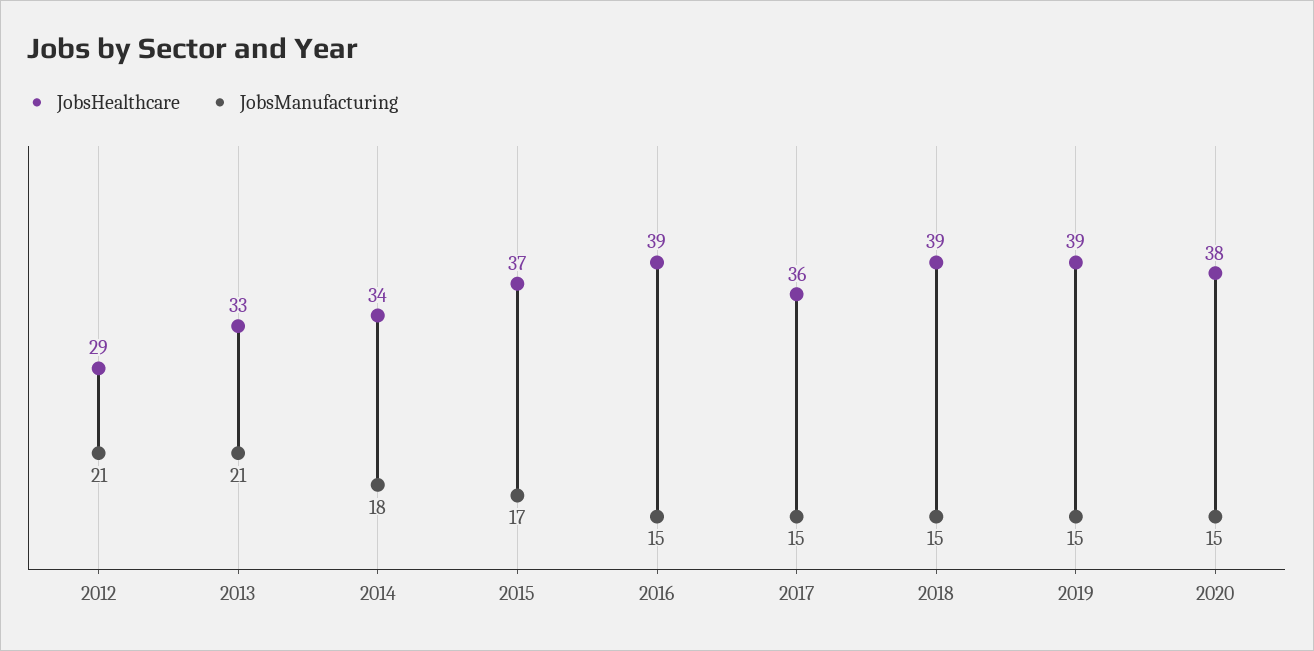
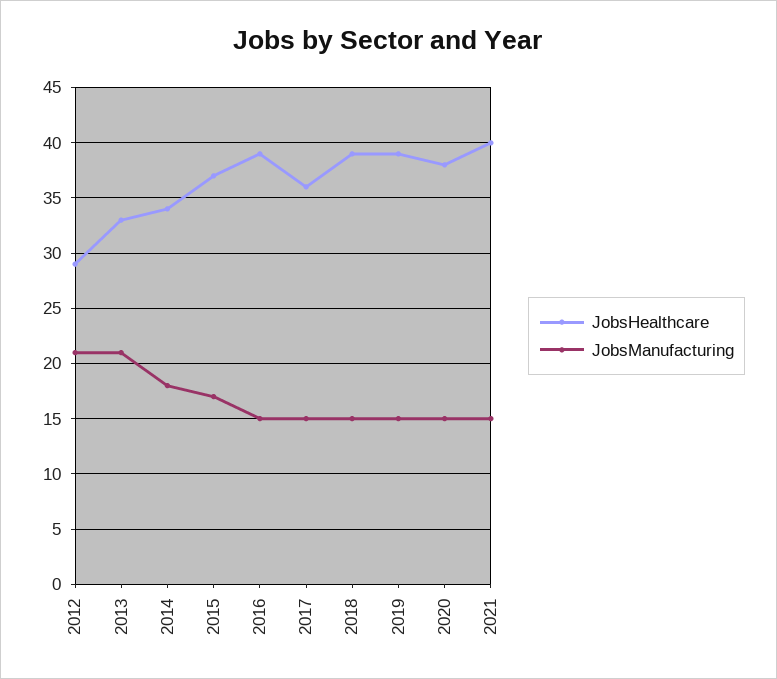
JobsHealthcare, 2021: none -> 40
JobsManufacturing, 2021: none -> 15

